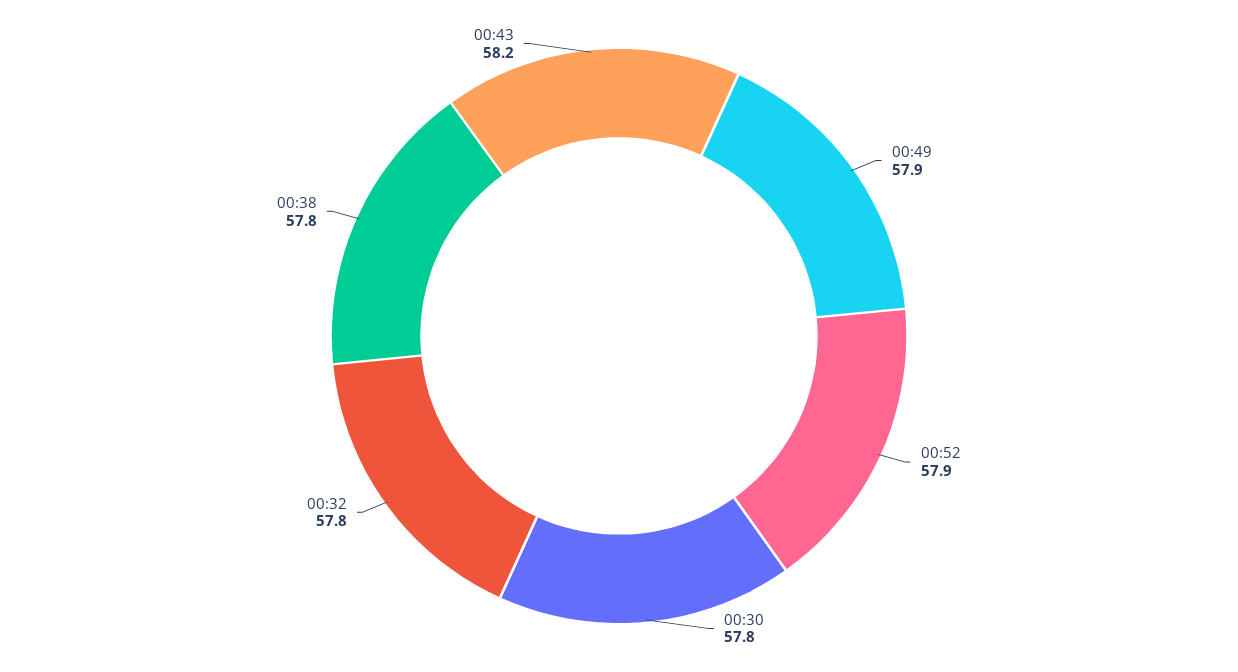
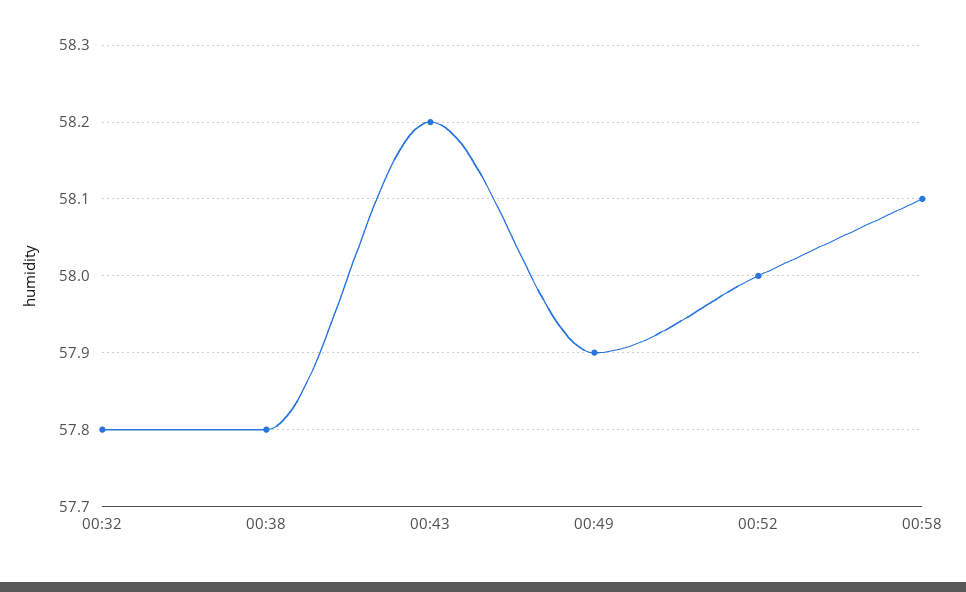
00:52: 57.9 -> 58
00:30: 57.8 -> none
00:58: none -> 58.1

